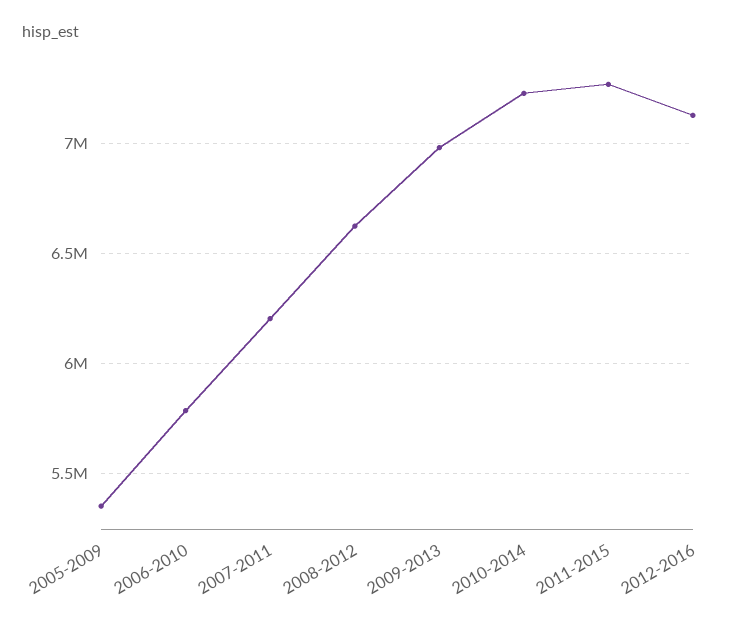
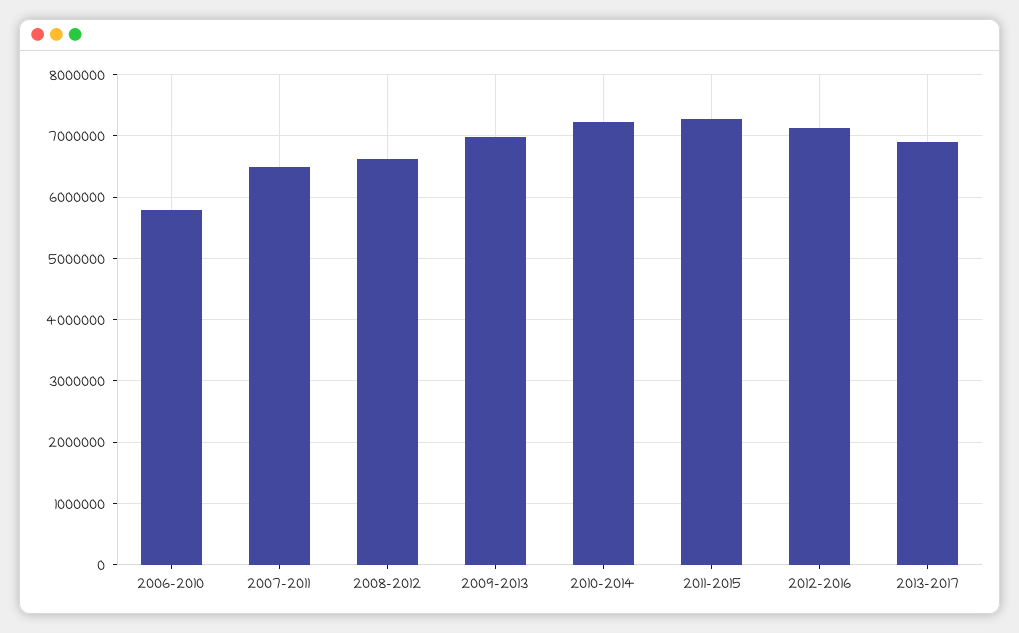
2005-2009: 5350000 -> none
2007-2011: 6200000 -> 6500000
2013-2017: none -> 6900000

